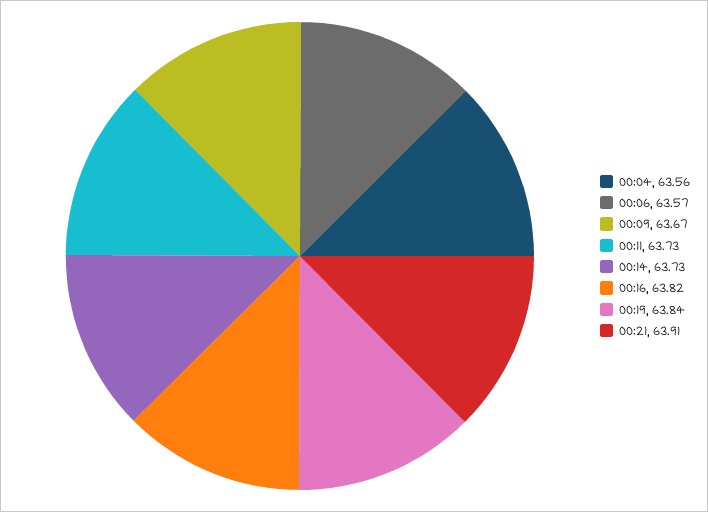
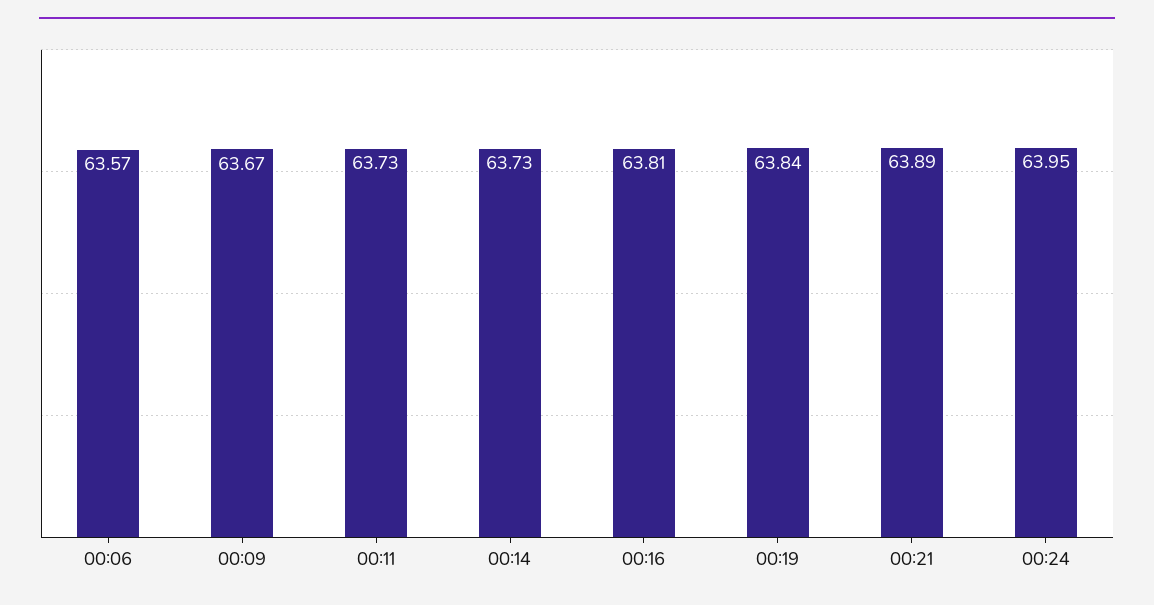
00:04: 63.56 -> none
00:16: 63.82 -> 63.81
00:21: 63.91 -> 63.89
00:24: none -> 63.95

